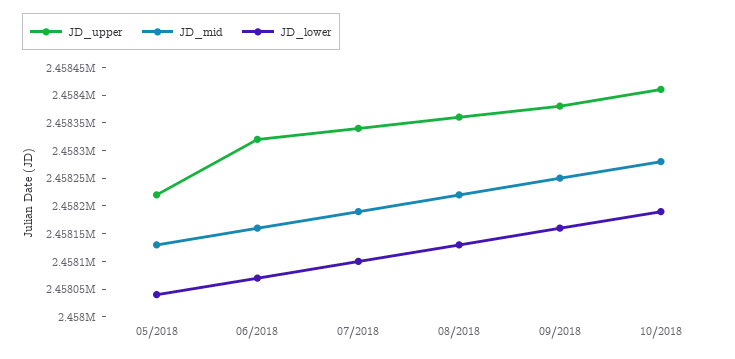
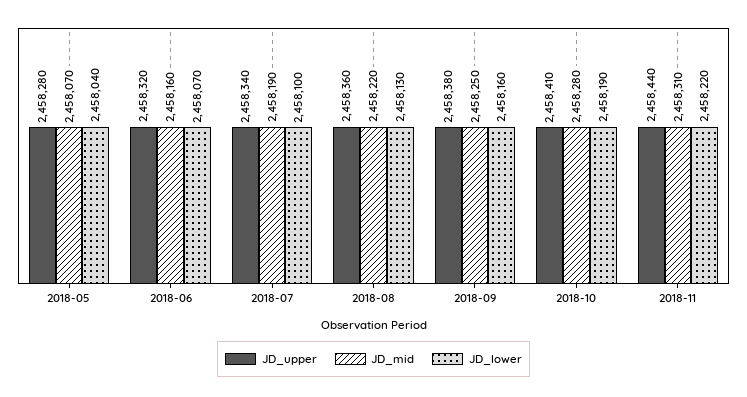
JD_upper, 05/2018: 2458225 -> 2458280
JD_mid, 05/2018: 2458125 -> 2458070
JD_upper, 2018-11: none -> 2458440
JD_mid, 2018-11: none -> 2458310
JD_lower, 2018-11: none -> 2458220

